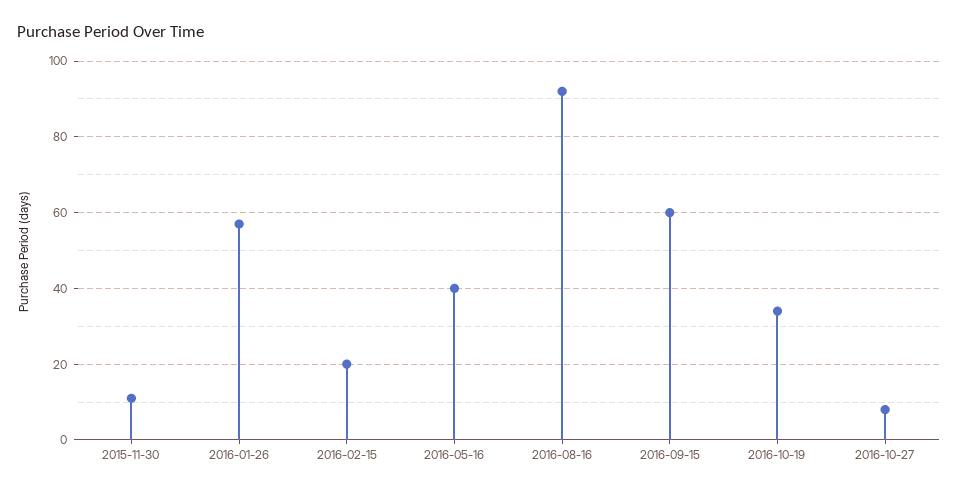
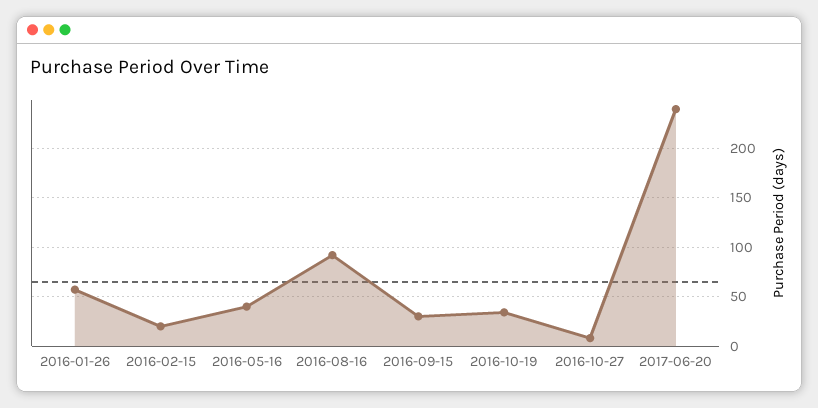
2015-11-30: 10 -> none
2016-09-15: 60 -> 30
2017-06-20: none -> 240

